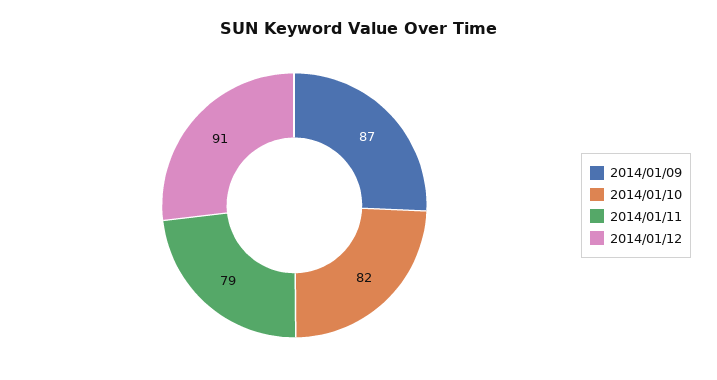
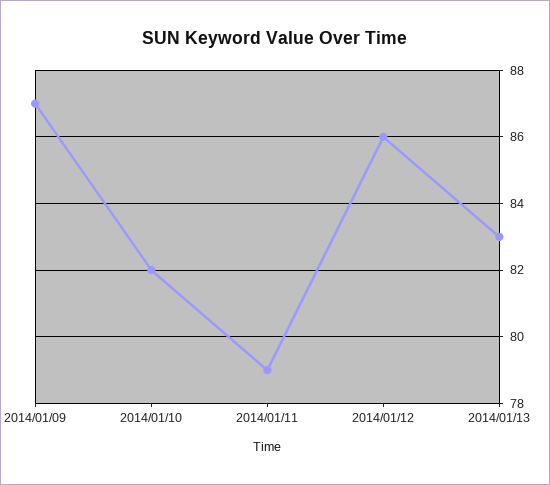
2014/01/12: 91 -> 86
2014/01/13: none -> 83

